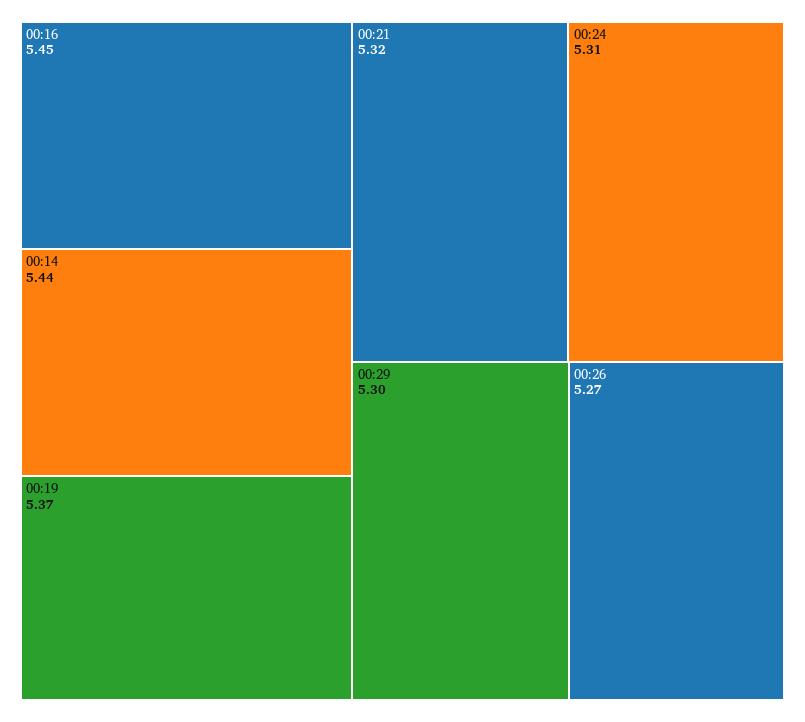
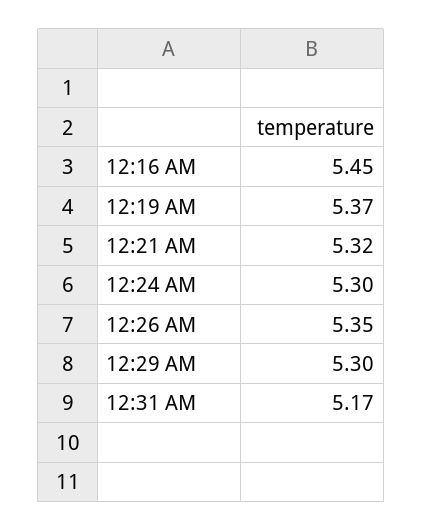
00:14: 5.44 -> none
00:24: 5.31 -> 5.3
00:26: 5.27 -> 5.35
12:31 AM: none -> 5.17

